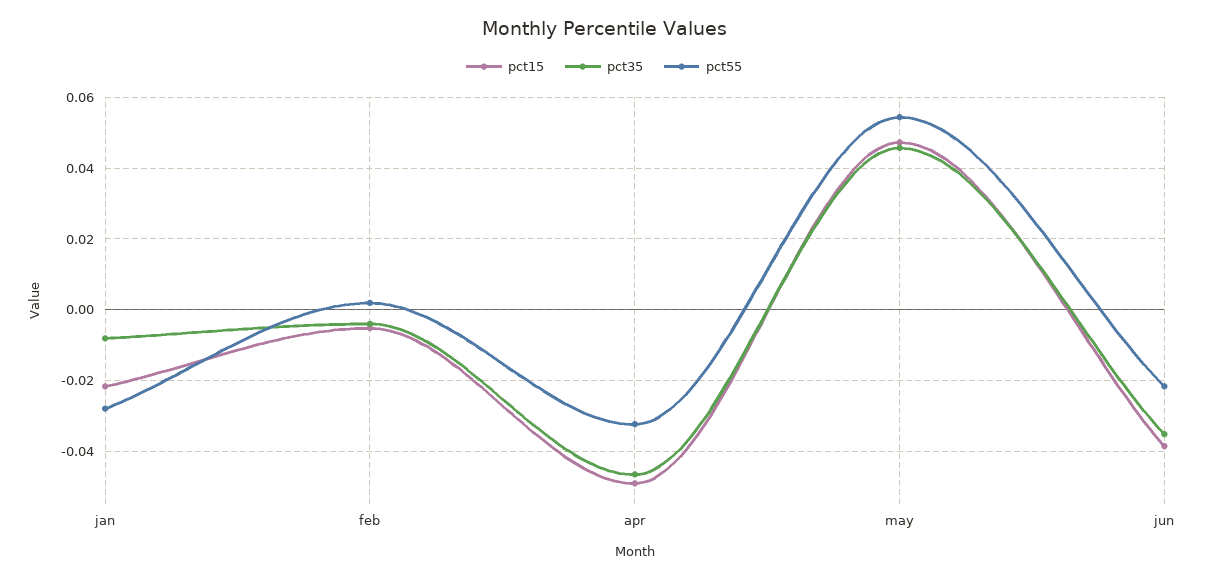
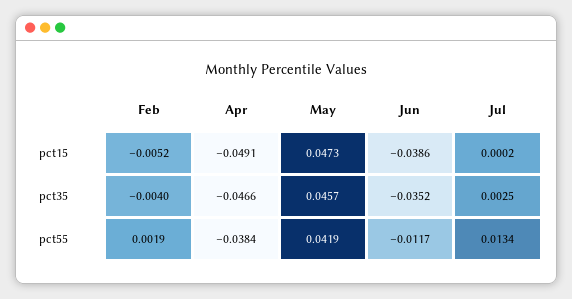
pct15, jan: -0.022 -> none
pct35, jan: -0.008 -> none
pct55, jan: -0.028 -> none
pct55, apr: -0.032 -> -0.0384
pct55, may: 0.054 -> 0.0419
pct55, jun: -0.022 -> -0.0117
pct15, Jul: none -> 0.0002
pct35, Jul: none -> 0.0025
pct55, Jul: none -> 0.0134

